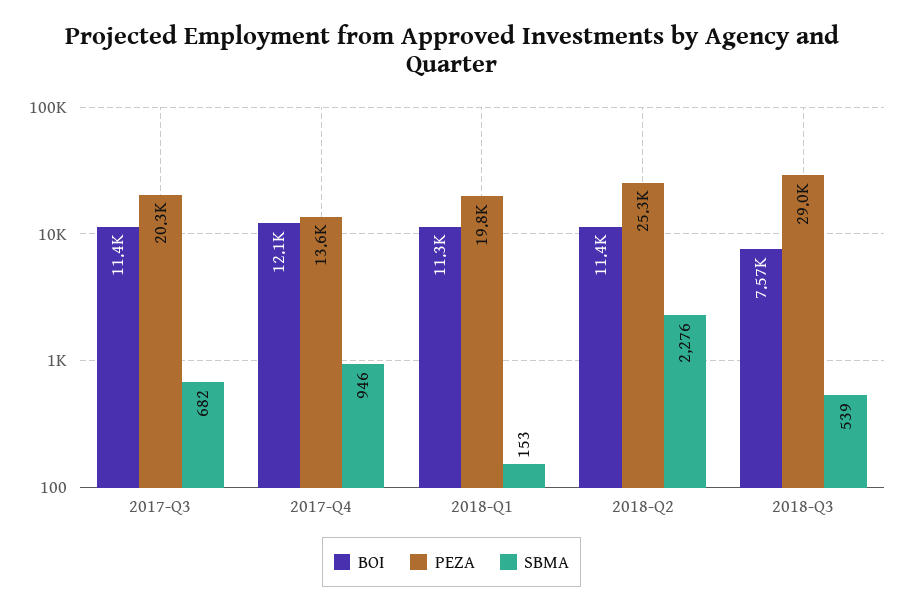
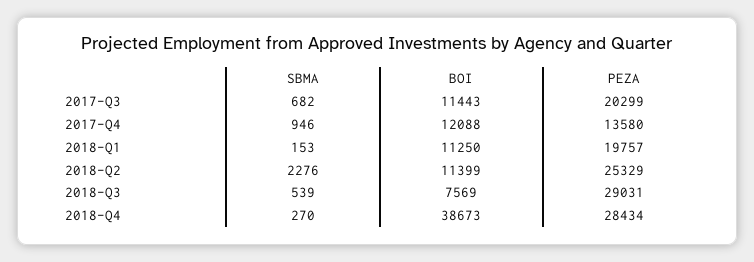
SBMA, 2018-Q4: none -> 270
BOI, 2018-Q4: none -> 38673
PEZA, 2018-Q4: none -> 28434

